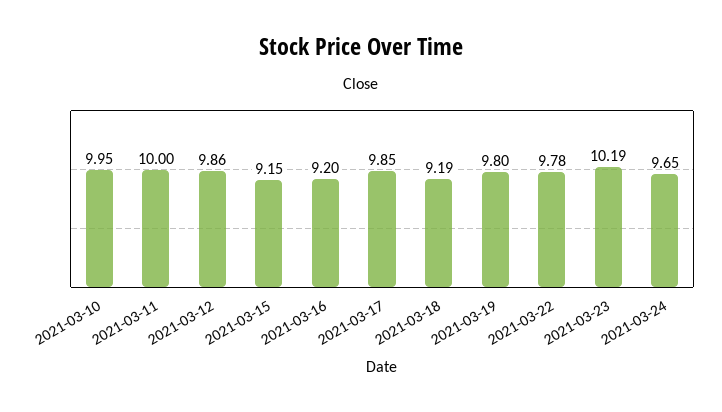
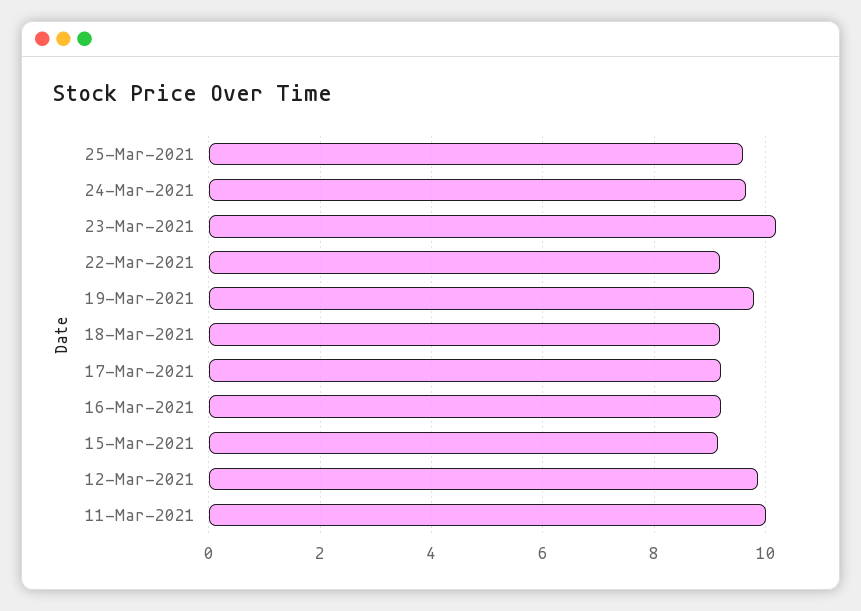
2021-03-10: 9.95 -> none
2021-03-17: 9.85 -> 9.2
2021-03-22: 9.78 -> 9.2
25-Mar-2021: none -> 9.6

